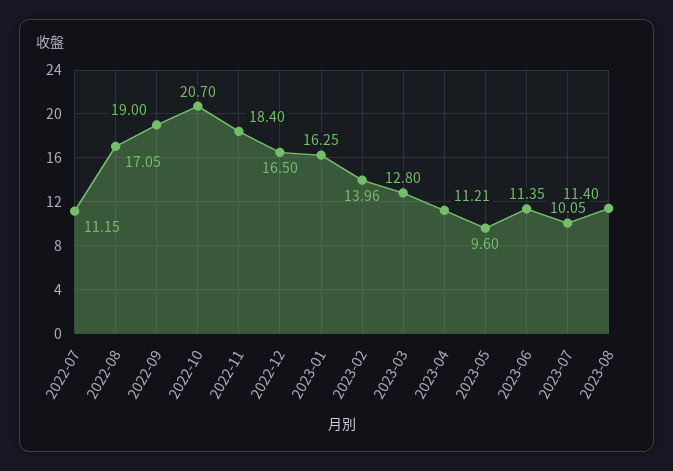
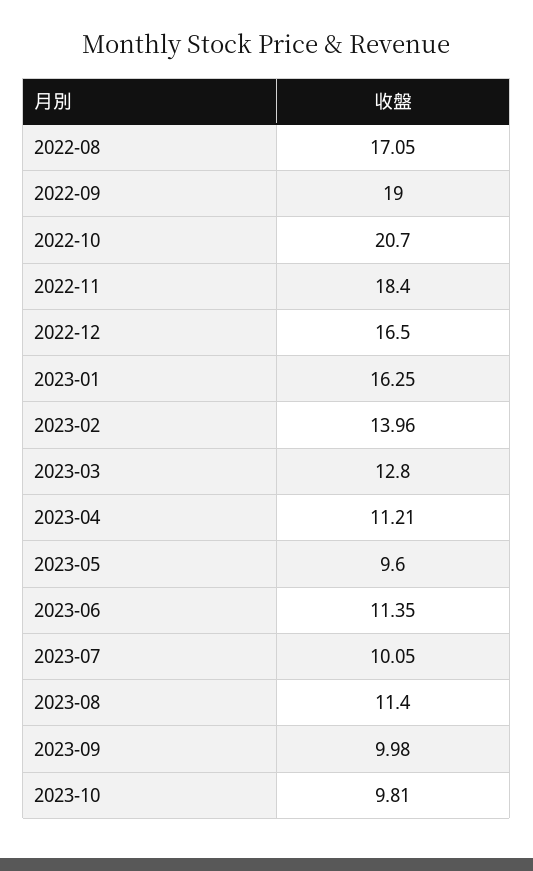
2022-07: 11.15 -> none
2023-09: none -> 9.98
2023-10: none -> 9.81

